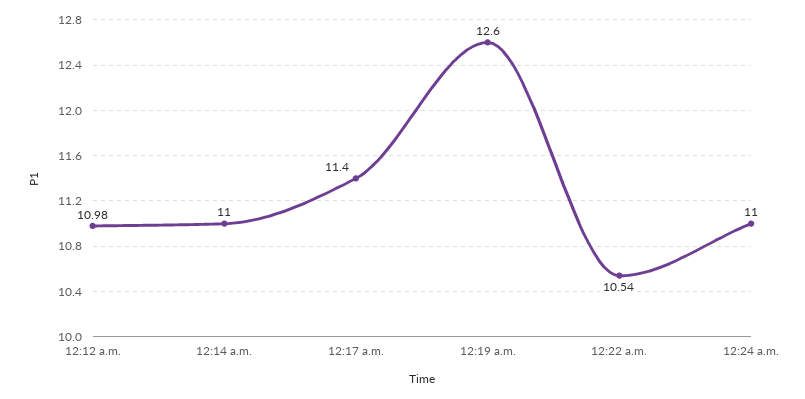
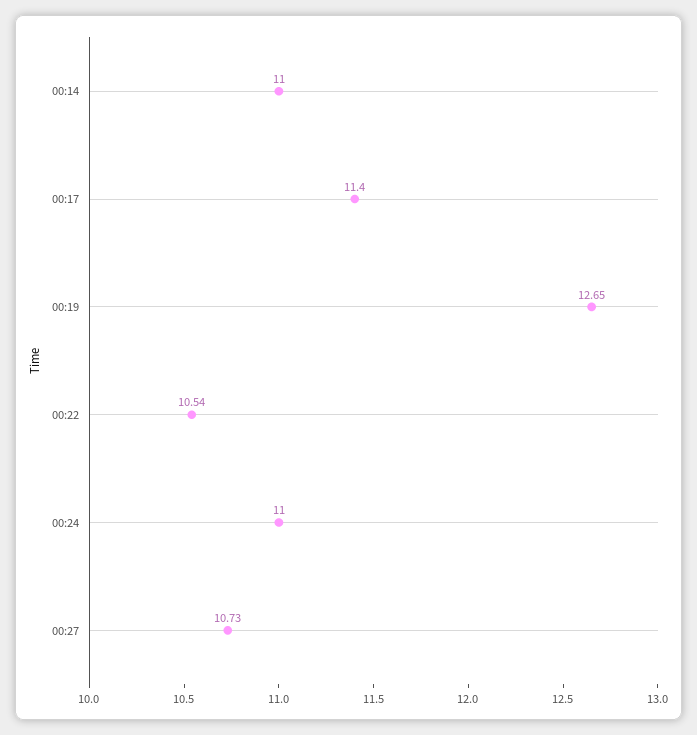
12:12 a.m.: 10.98 -> none
12:19 a.m.: 12.6 -> 12.65
00:27: none -> 10.73

